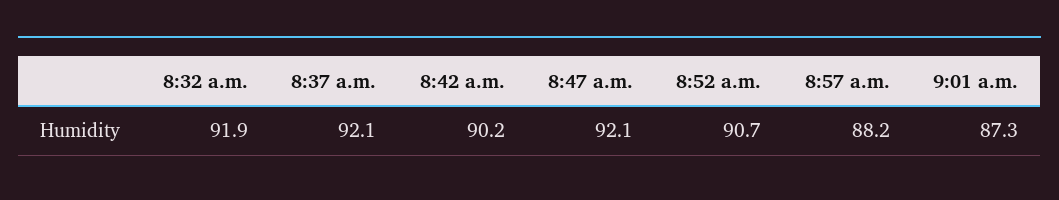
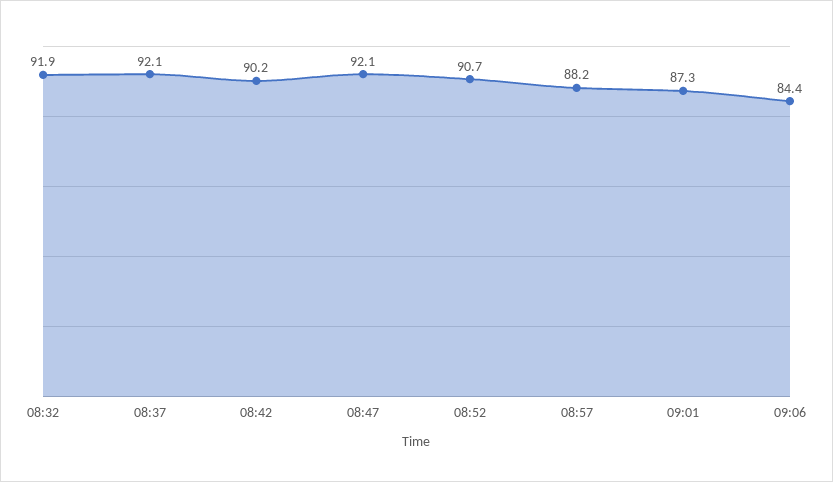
09:06: none -> 84.4

